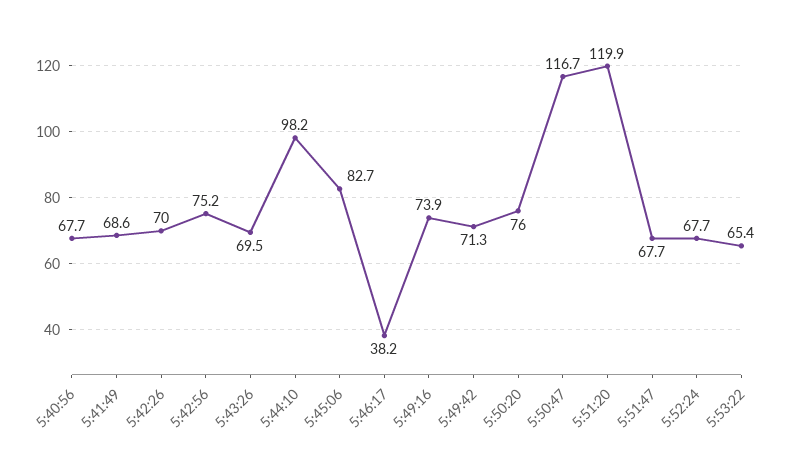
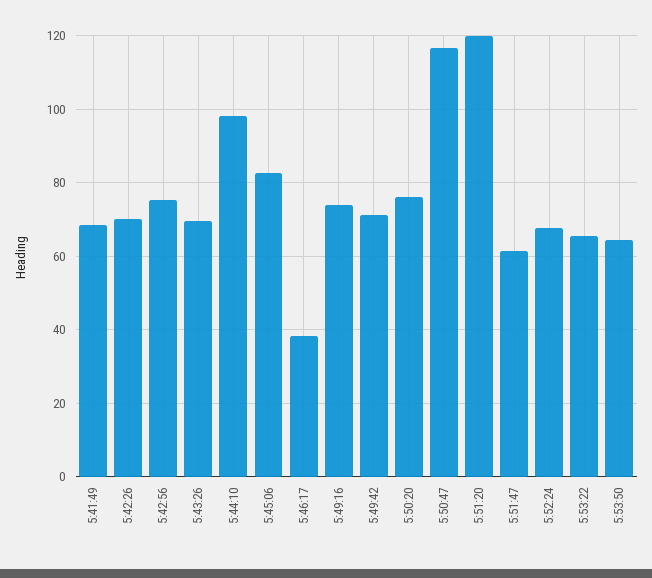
5:40:56: 67.7 -> none
5:51:47: 67.7 -> 62
5:53:50: none -> 64

